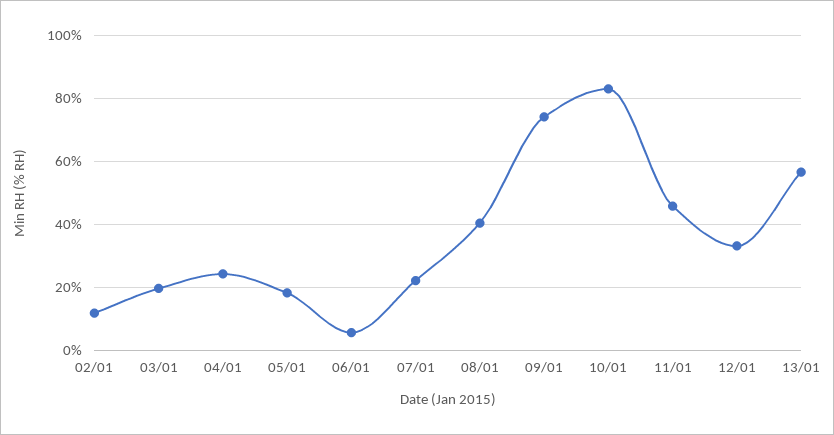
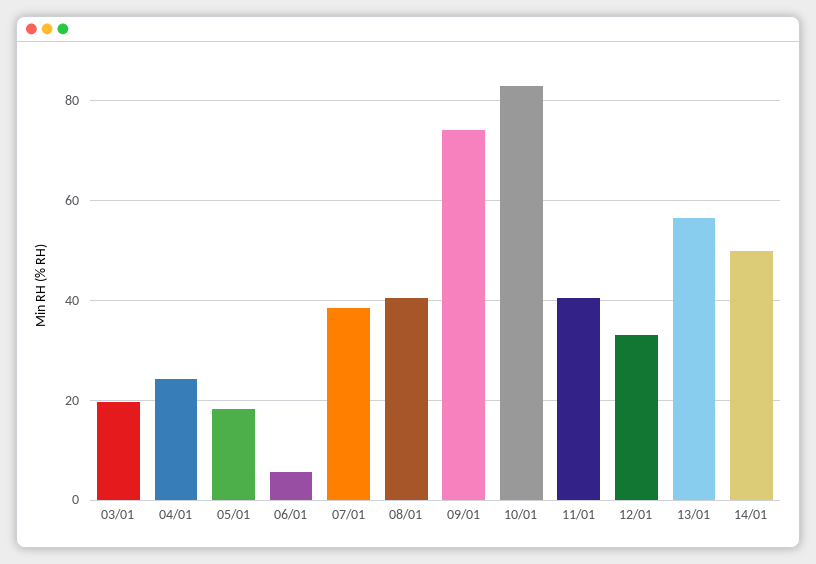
02/01: 12 -> none
07/01: 22 -> 38
11/01: 46 -> 40
14/01: none -> 50

